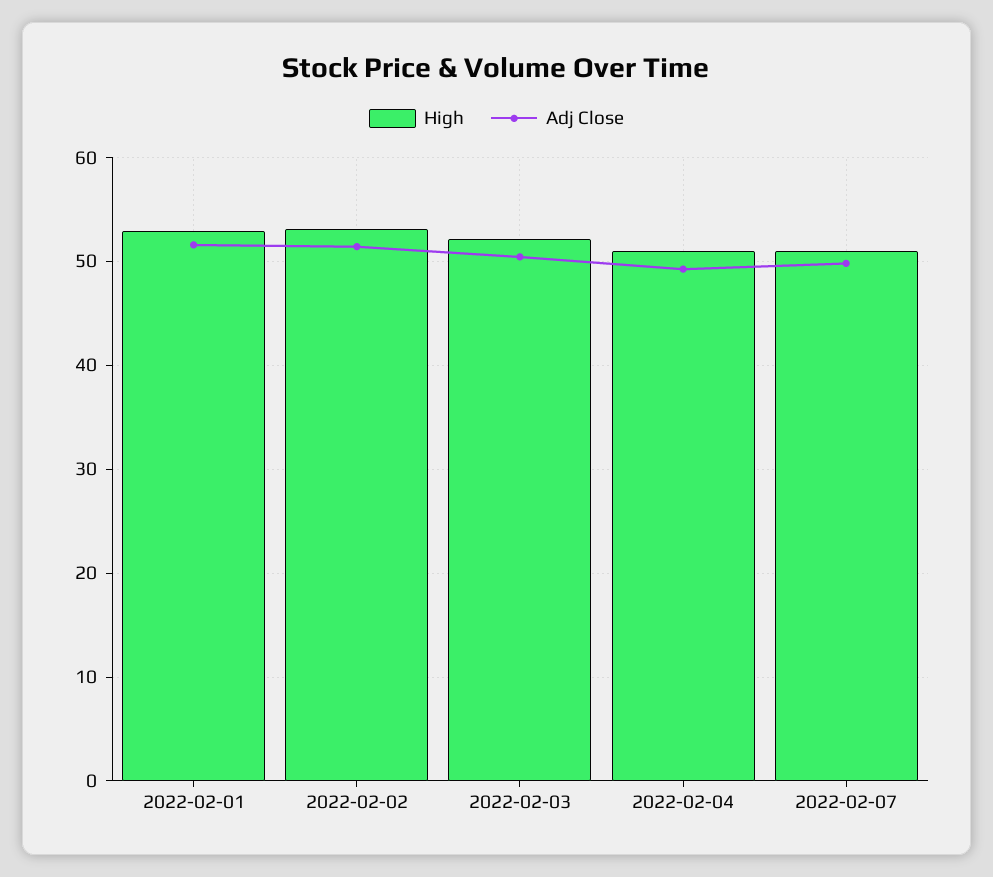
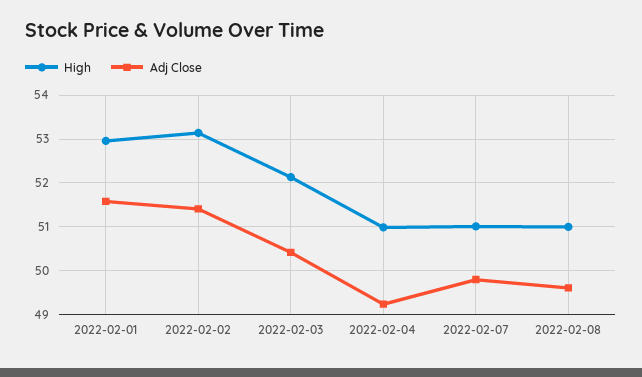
High, 2022-02-08: none -> 51
Adj Close, 2022-02-08: none -> 49.6

